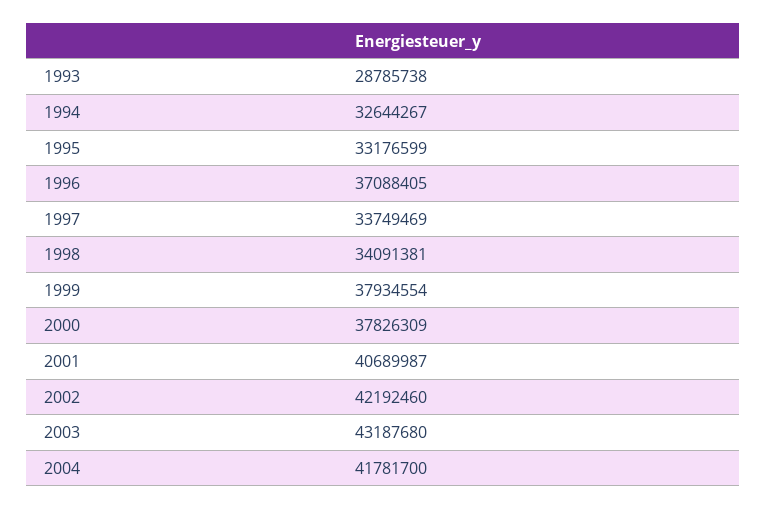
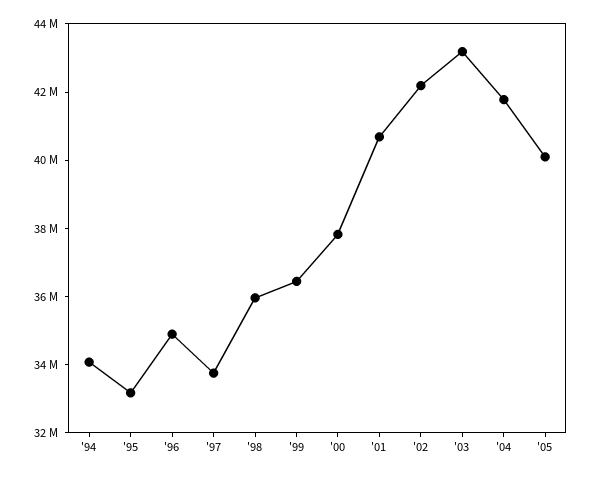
1993: 28785738 -> none
1994: 32644267 -> 34000000
1996: 37088405 -> 35000000
1998: 34091381 -> 36000000
1999: 37934554 -> 36500000
'05: none -> 40000000

